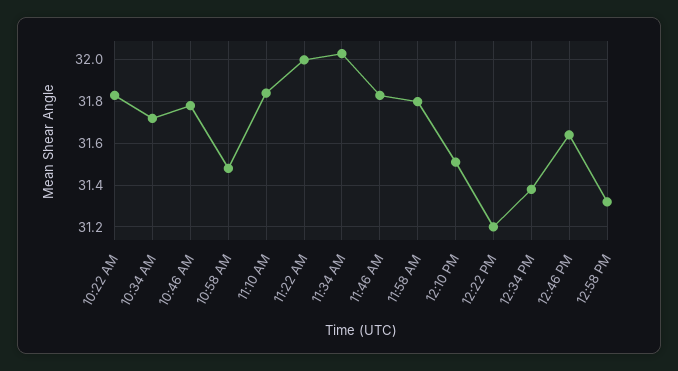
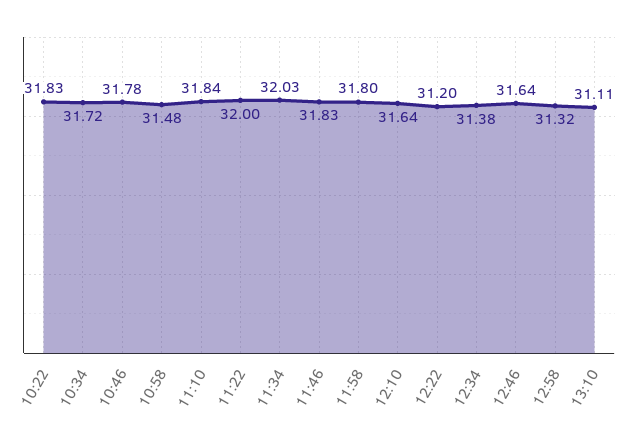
12:10 PM: 31.5 -> 31.64
13:10: none -> 31.11

